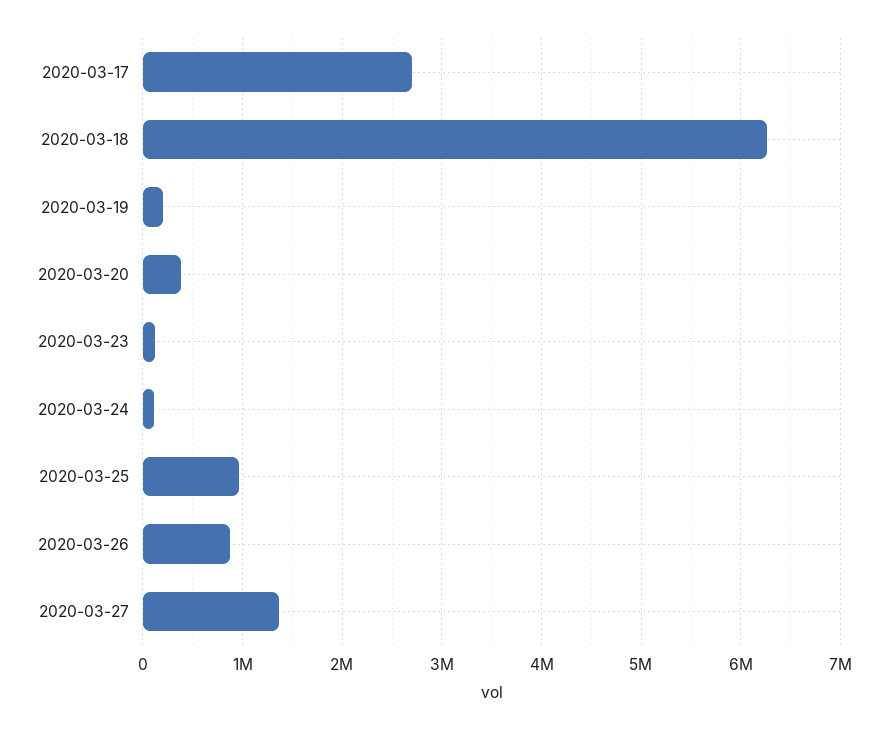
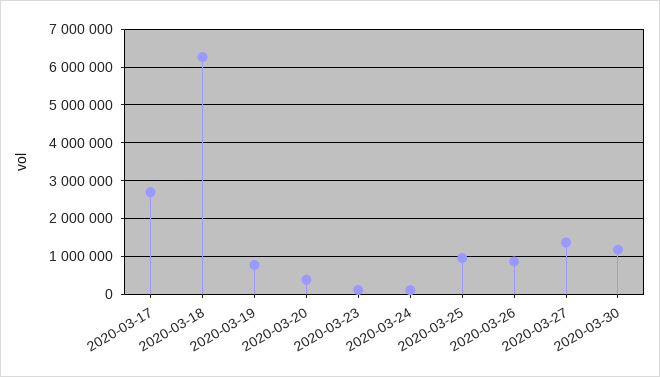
2020-03-19: 200000 -> 800000
2020-03-30: none -> 1200000

